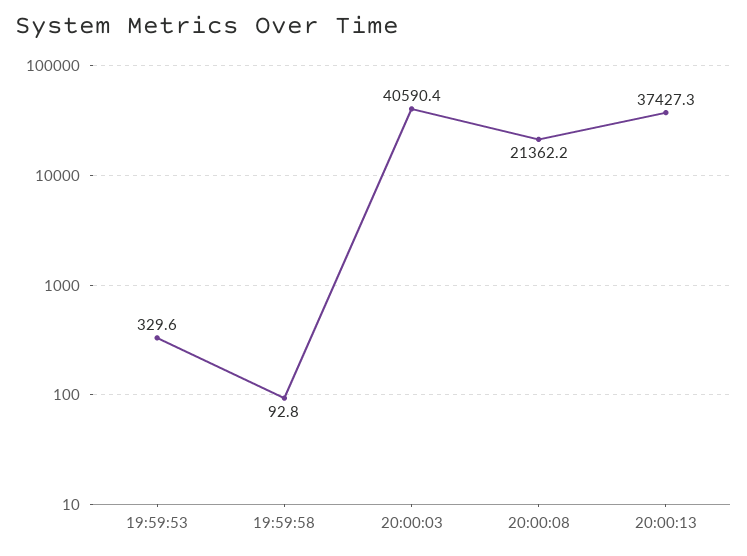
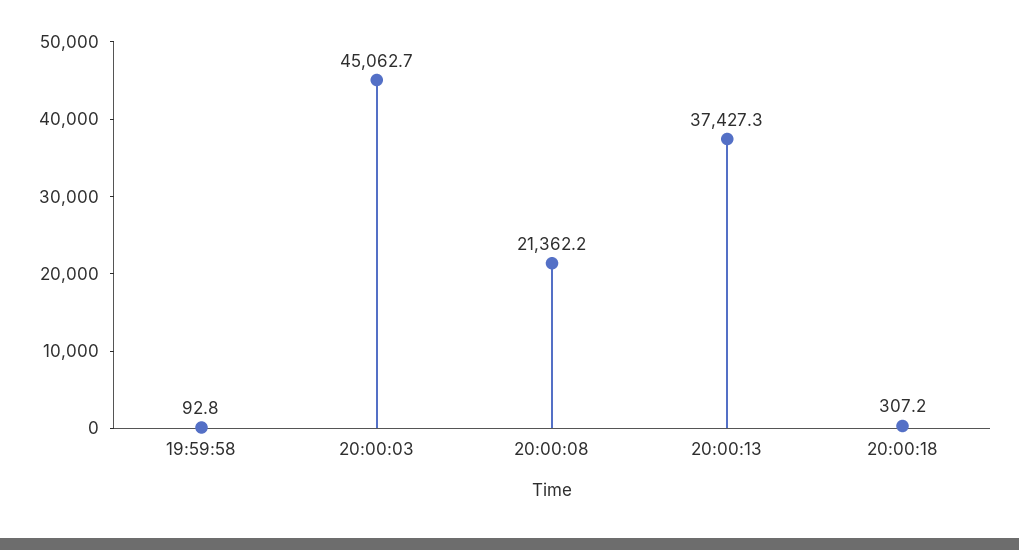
19:59:53: 329.6 -> none
20:00:03: 40590.4 -> 45062.7
20:00:18: none -> 307.2

